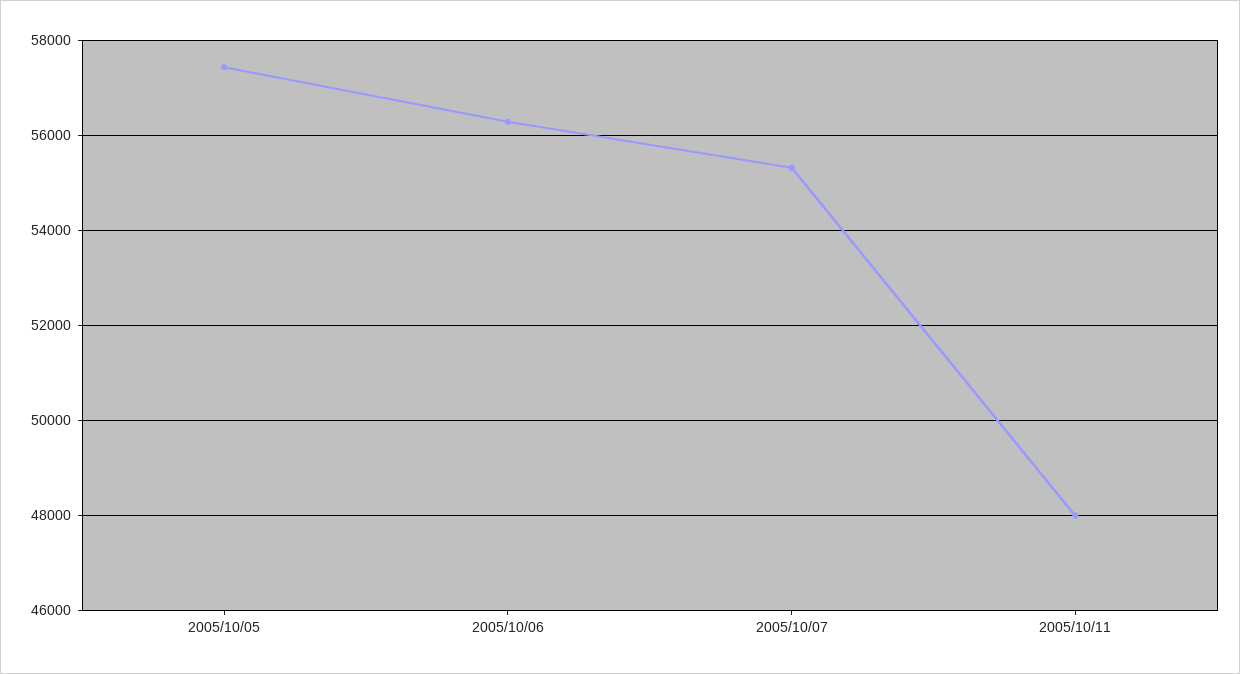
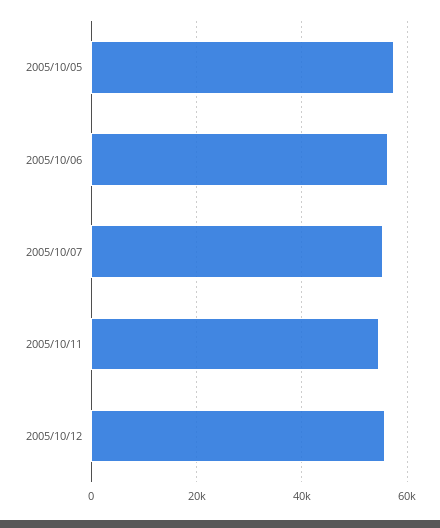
2005/10/11: 48000 -> 54000
2005/10/12: none -> 56000

